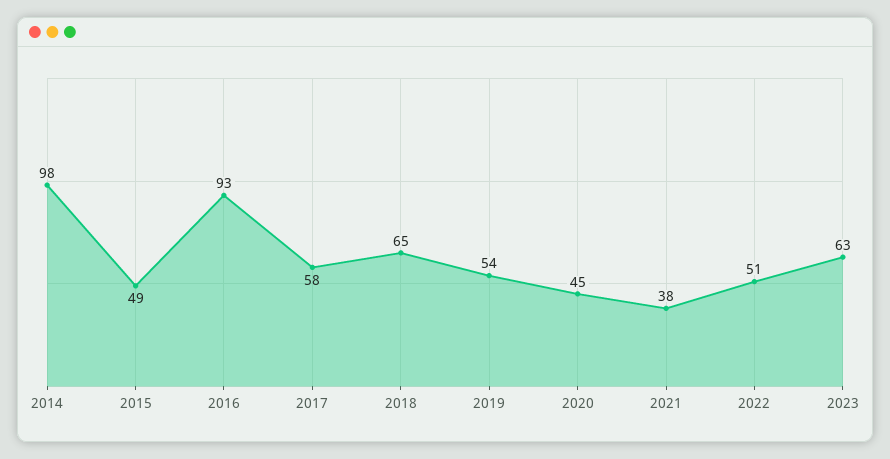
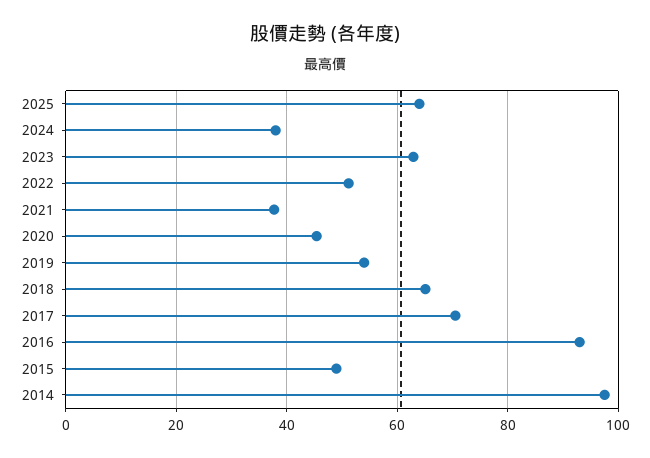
2017: 58 -> 70
2025: none -> 64
2024: none -> 38

